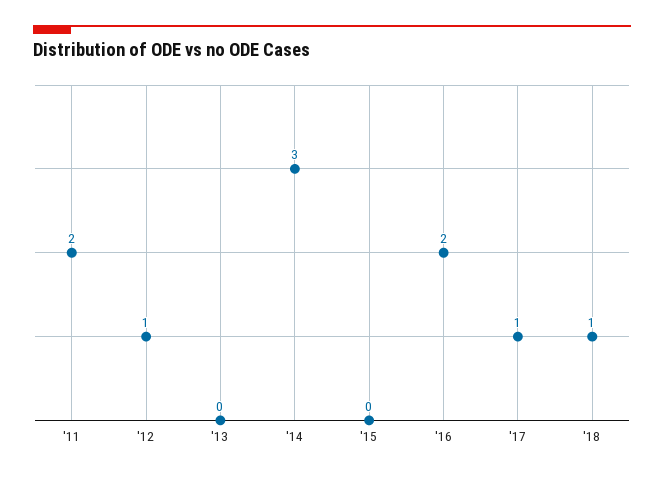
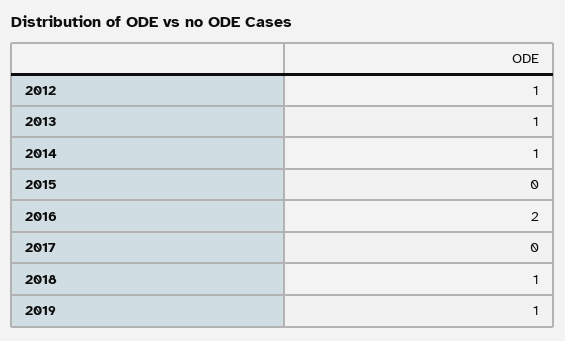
'11: 2 -> none
'13: 0 -> 1
'14: 3 -> 1
'17: 1 -> 0
2019: none -> 1

